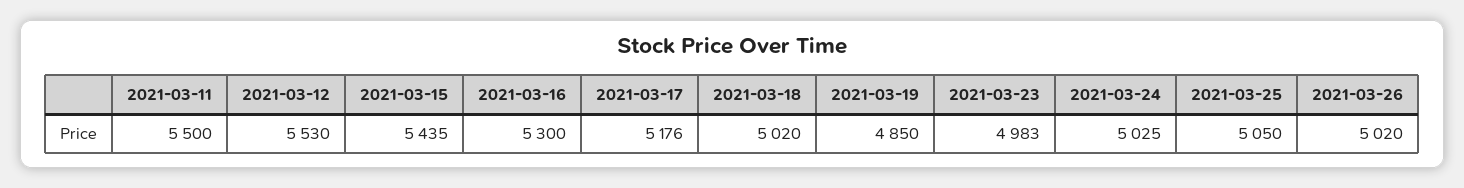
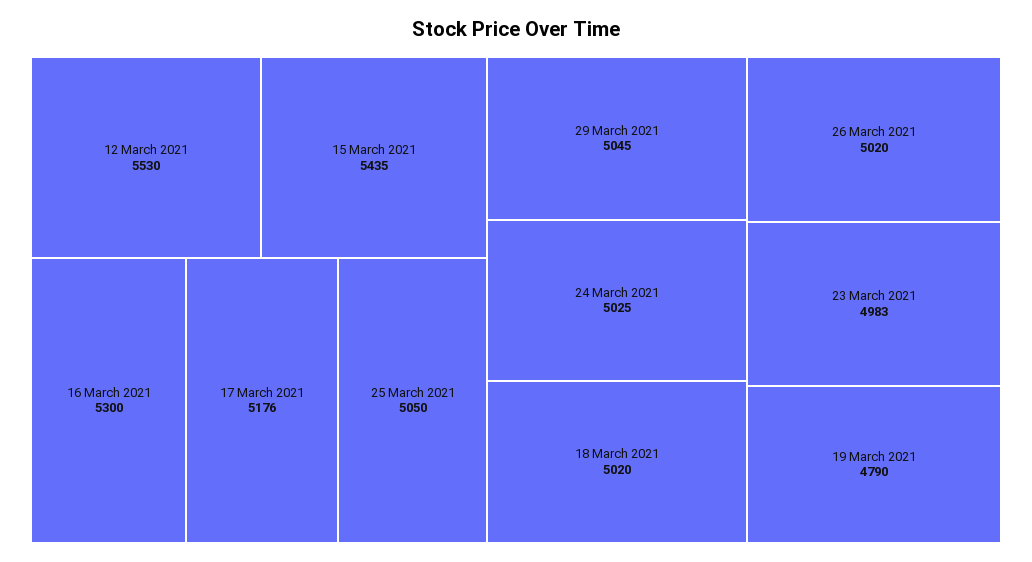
2021-03-11: 5500 -> none
2021-03-19: 4850 -> 4790
29 March 2021: none -> 5045

